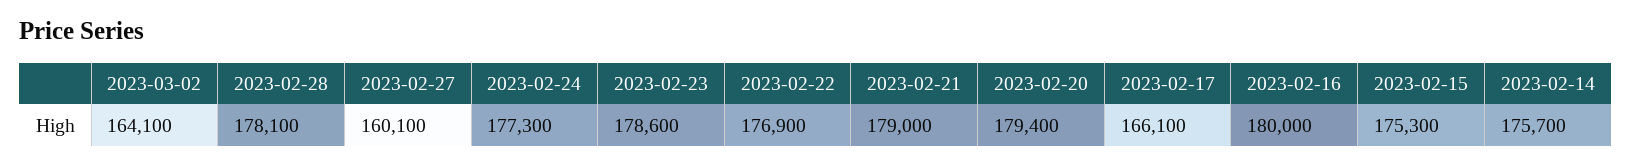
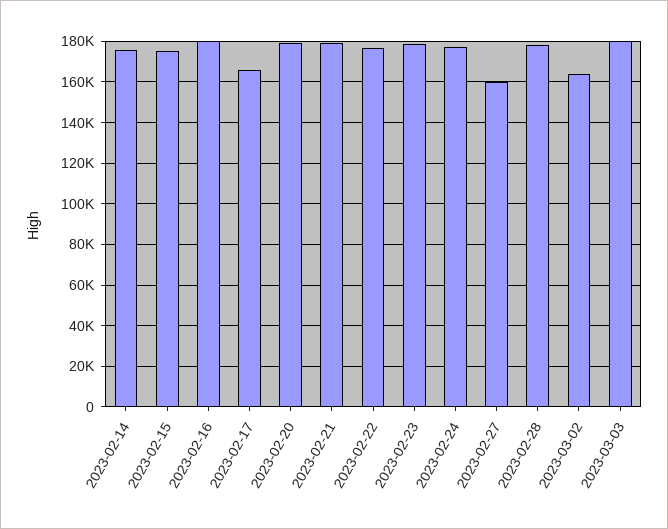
2023-03-03: none -> 180000

